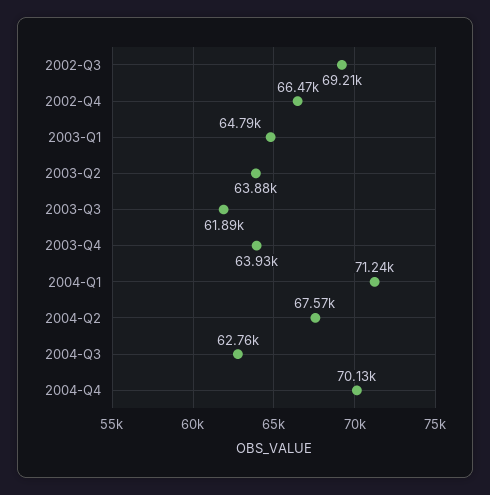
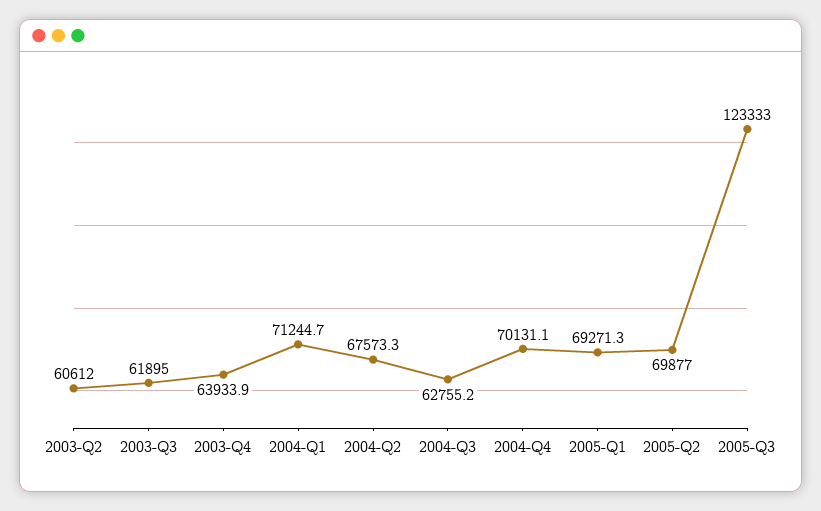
2002-Q3: 69210 -> none
2002-Q4: 66470 -> none
2003-Q1: 64790 -> none
2003-Q2: 63880 -> 60612
2005-Q1: none -> 69271.3
2005-Q2: none -> 69877
2005-Q3: none -> 123333

